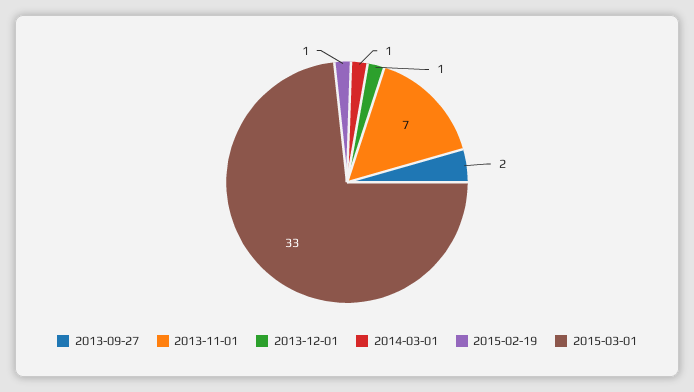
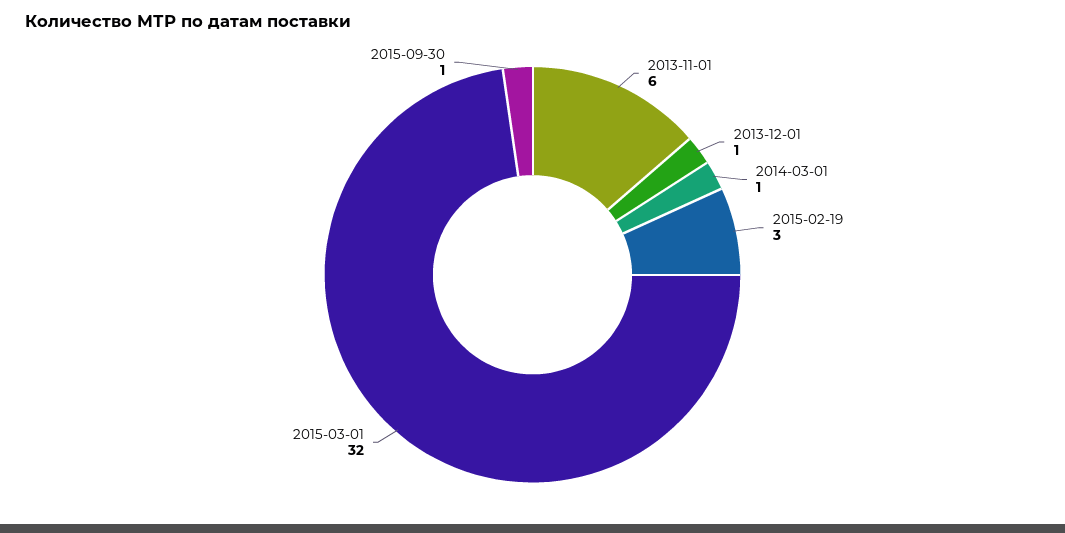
2013-09-27: 2 -> none
2013-11-01: 7 -> 6
2015-02-19: 1 -> 3
2015-03-01: 33 -> 32
2015-09-30: none -> 1

